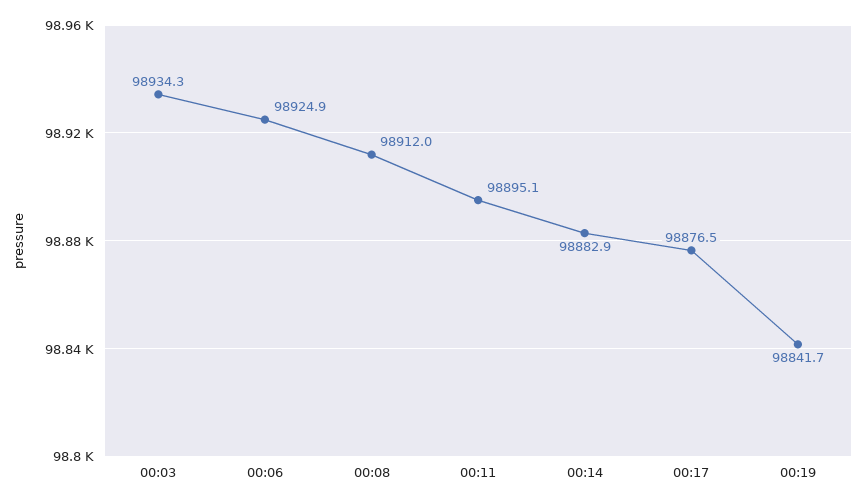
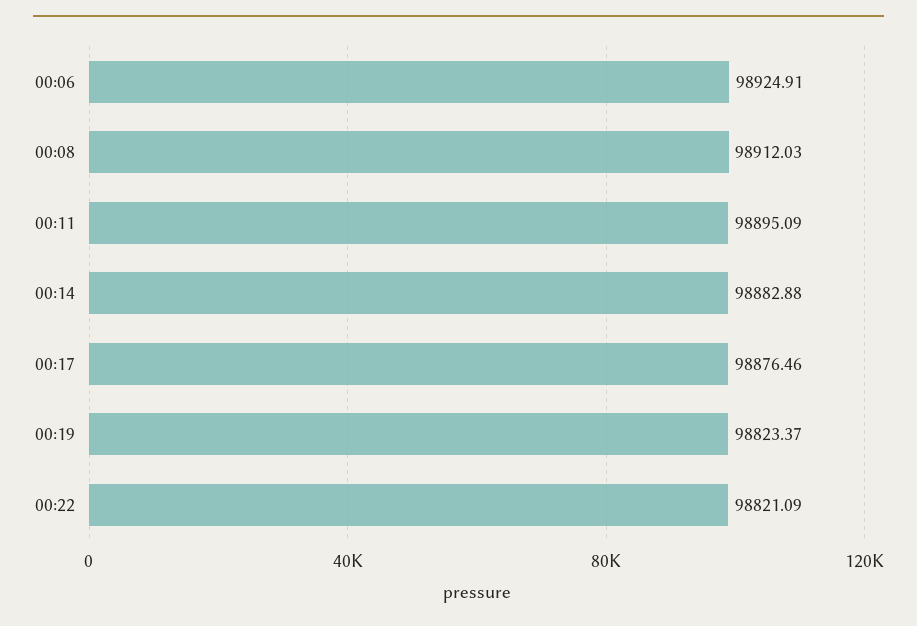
00:03: 98934.3 -> none
00:19: 98841.7 -> 98823.37
00:22: none -> 98821.09

